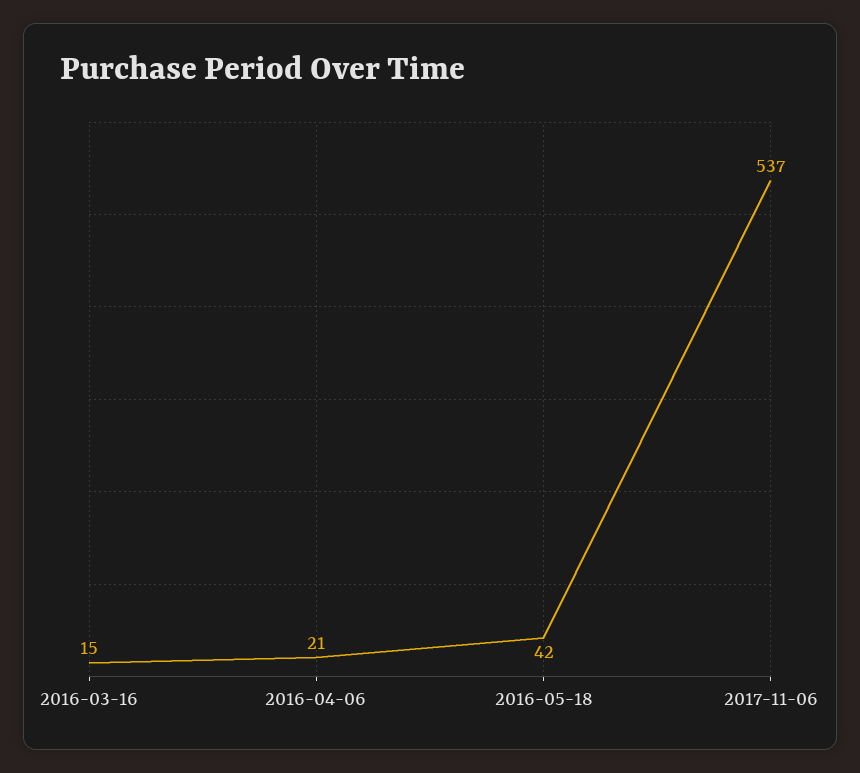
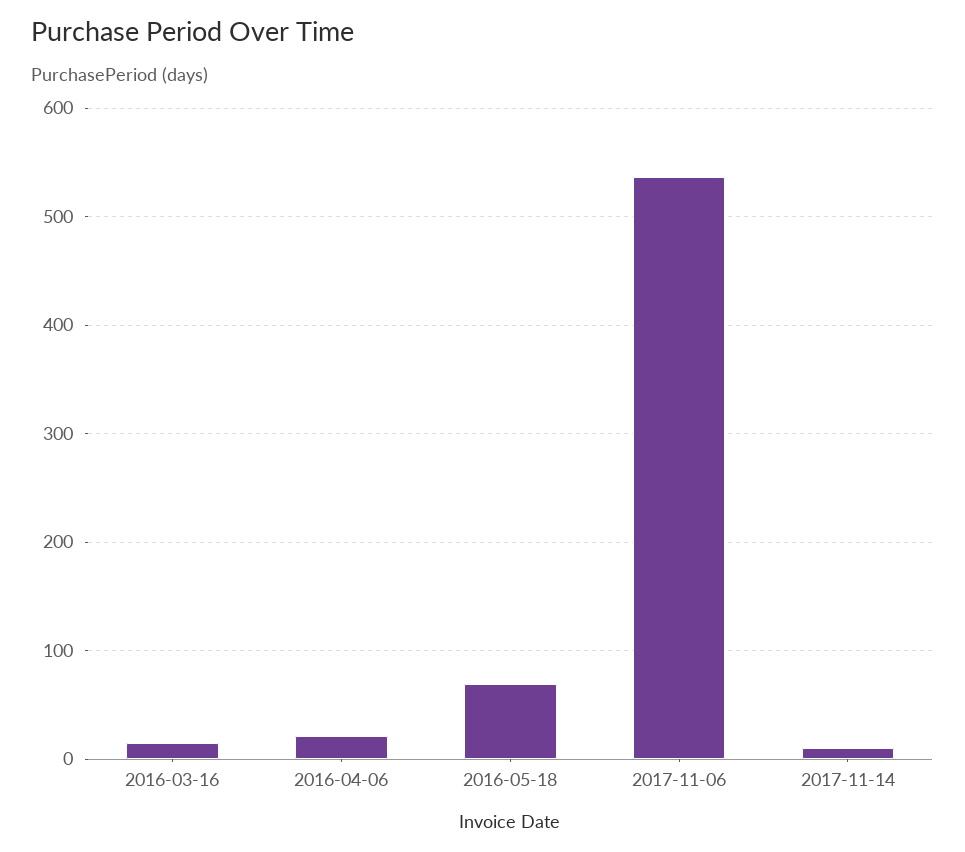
2016-05-18: 42 -> 70
2017-11-14: none -> 10

